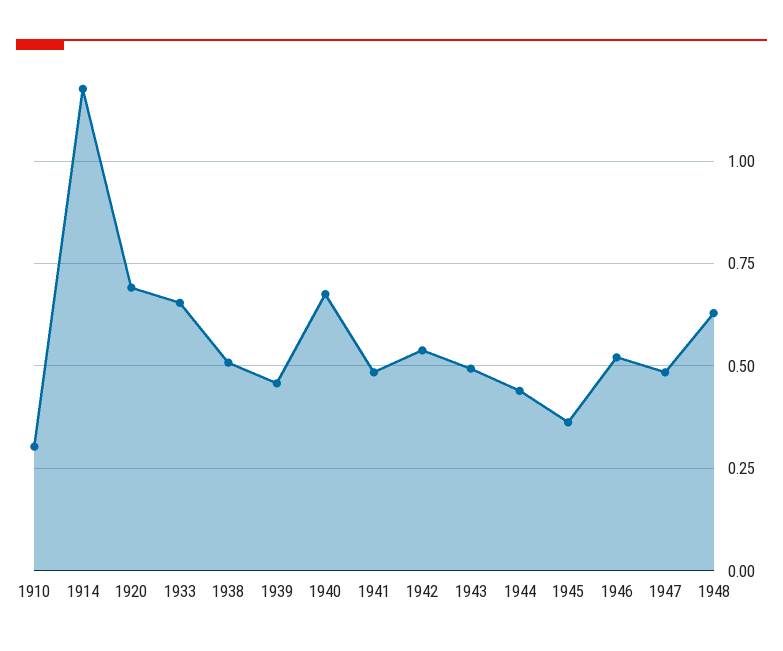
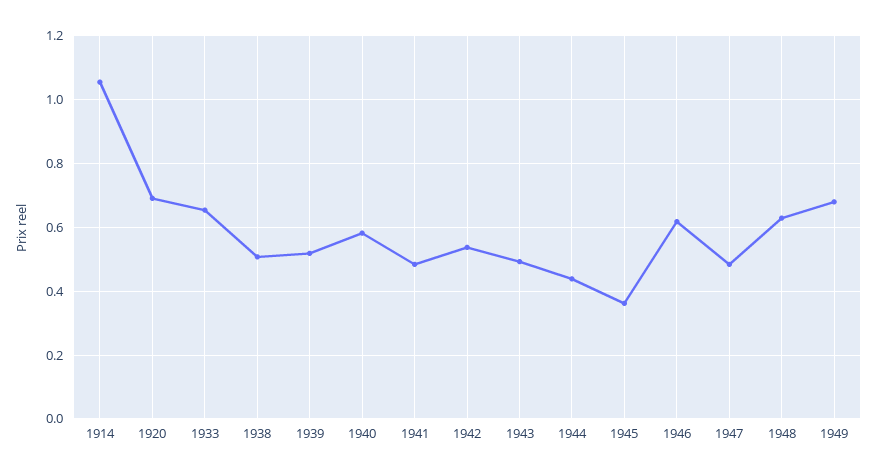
1910: 0.3 -> none
1914: 1.175 -> 1.06
1939: 0.45 -> 0.52
1940: 0.675 -> 0.58
1946: 0.525 -> 0.62
1949: none -> 0.68

